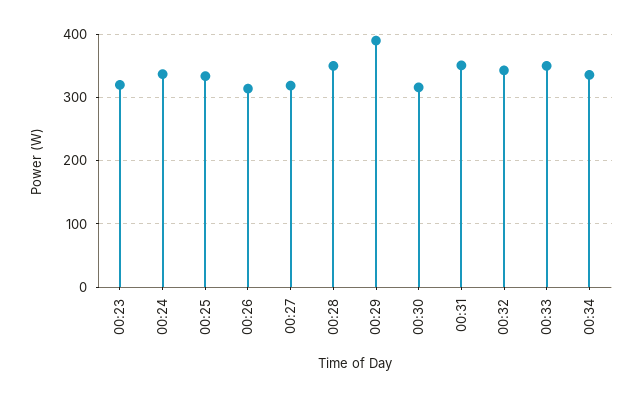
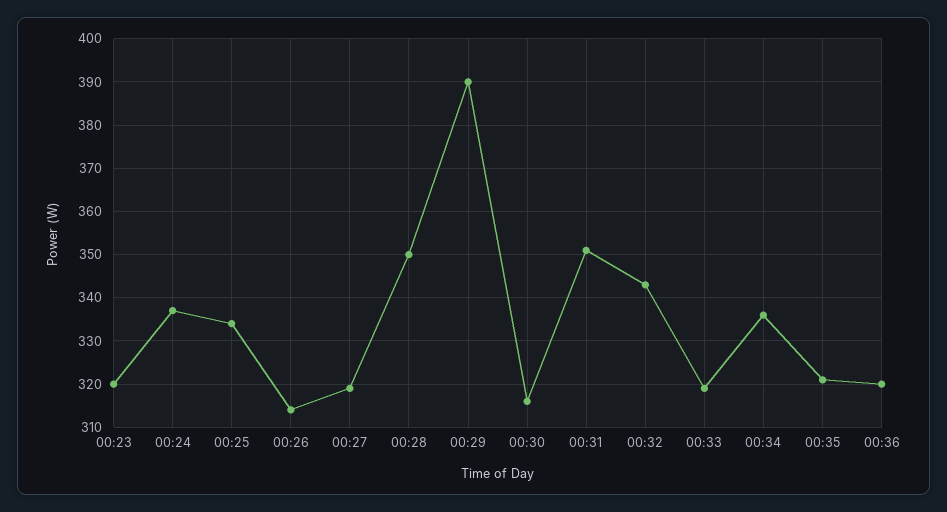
00:33: 350 -> 320
00:35: none -> 320
00:36: none -> 320

